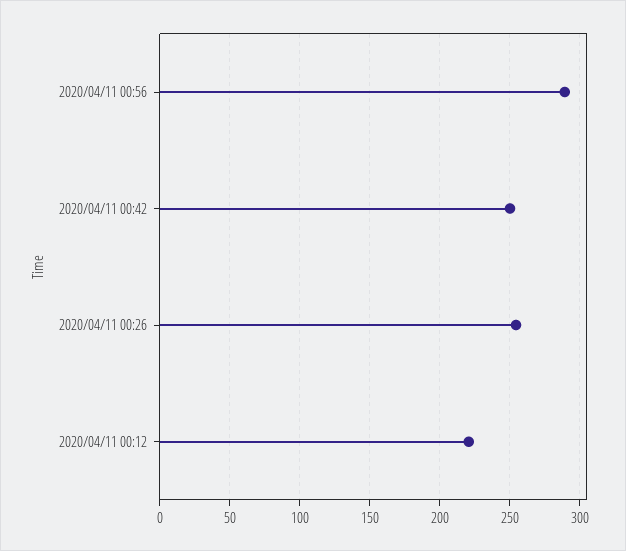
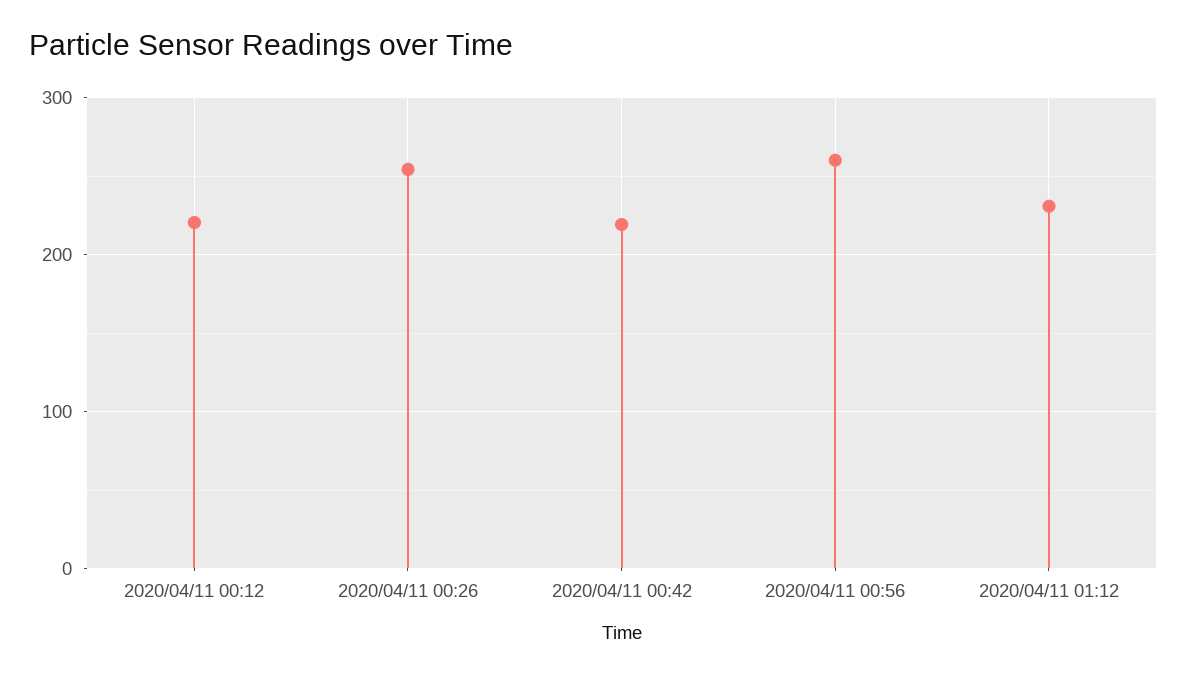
2020/04/11 00:56: 290 -> 260
2020/04/11 00:42: 250 -> 220
2020/04/11 01:12: none -> 230

